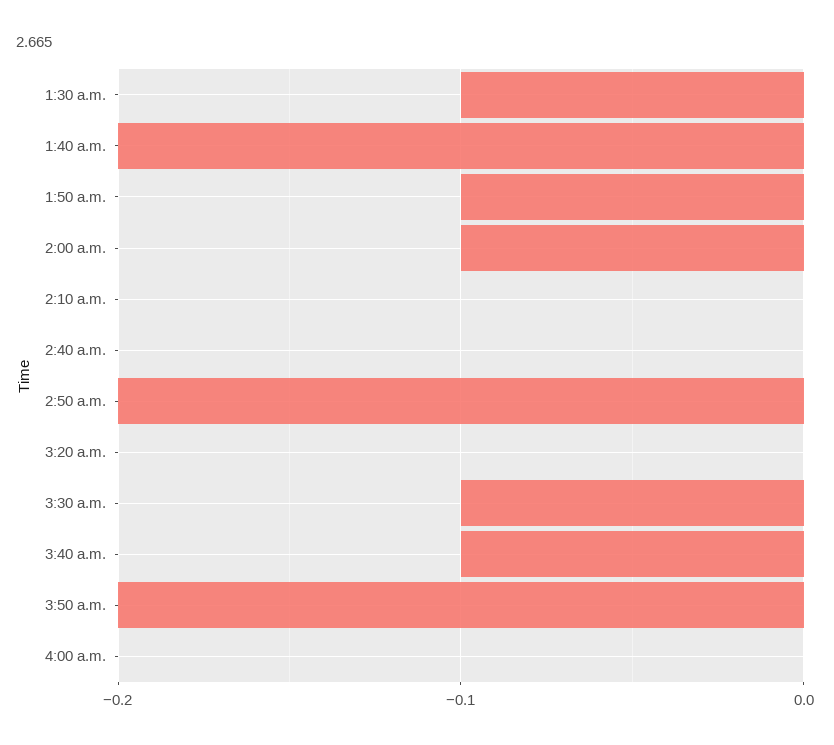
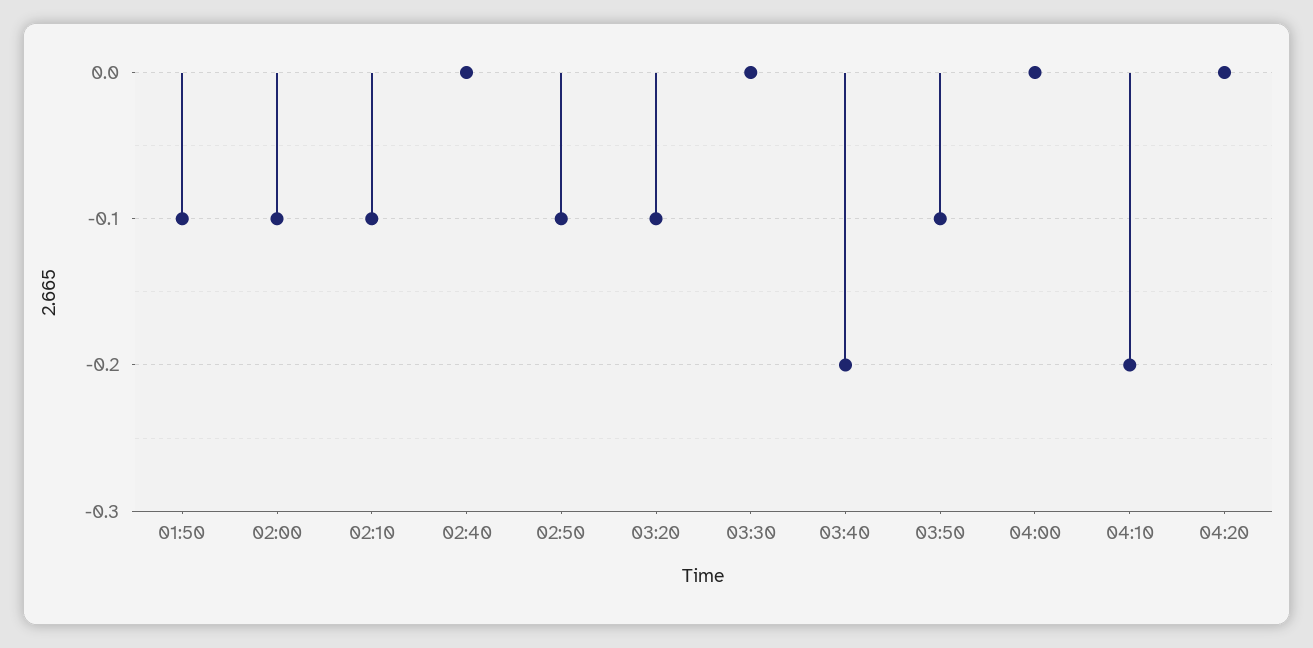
1:30 a.m.: -0.1 -> none
1:40 a.m.: -0.2 -> none
2:10 a.m.: 0 -> -0.1
2:50 a.m.: -0.2 -> -0.1
3:20 a.m.: 0 -> -0.1
3:30 a.m.: -0.1 -> 0
3:40 a.m.: -0.1 -> -0.2
3:50 a.m.: -0.2 -> -0.1
04:10: none -> -0.2
04:20: none -> 0

